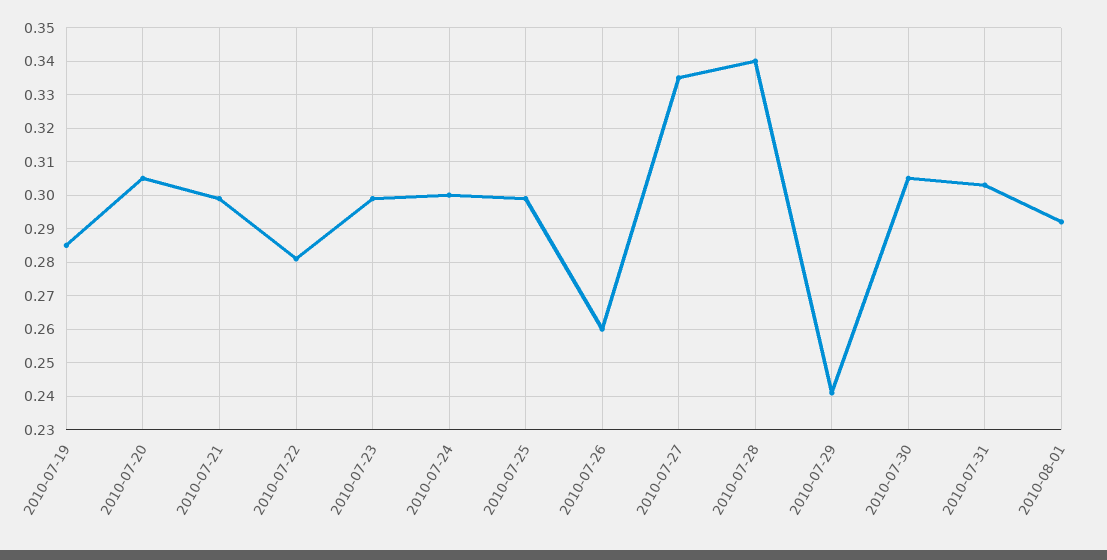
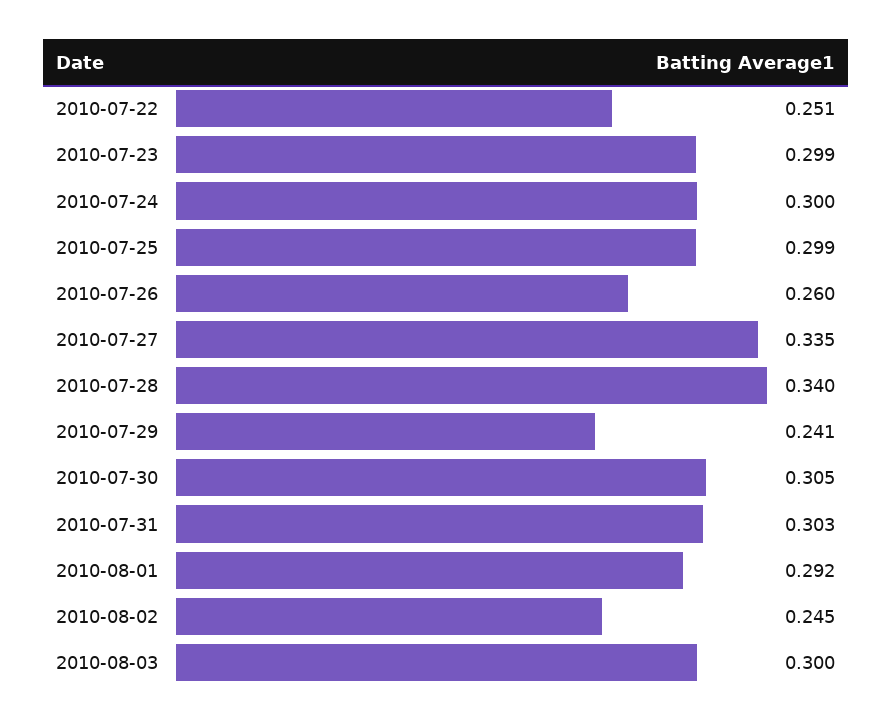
2010-07-19: 0.285 -> none
2010-07-20: 0.305 -> none
2010-07-21: 0.3 -> none
2010-07-22: 0.28 -> 0.251
2010-08-02: none -> 0.245
2010-08-03: none -> 0.3

